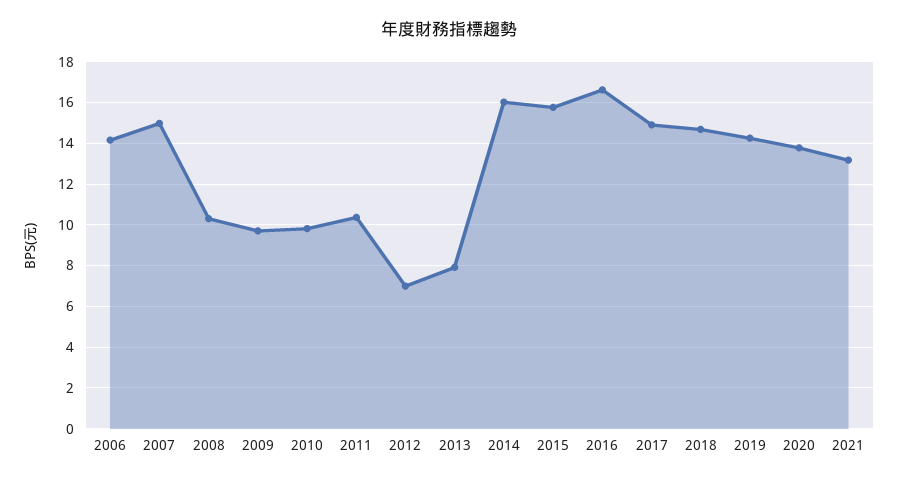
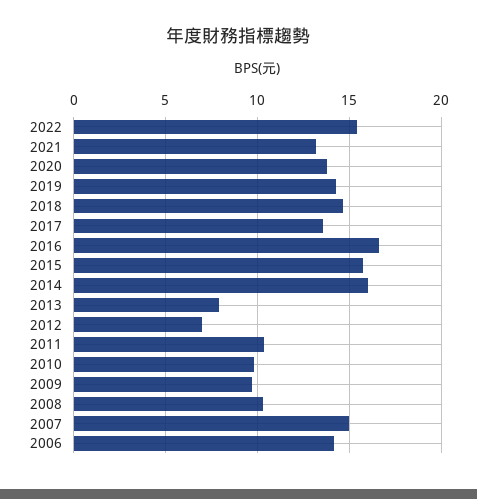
2017: 15 -> 13.5
2022: none -> 15.5

